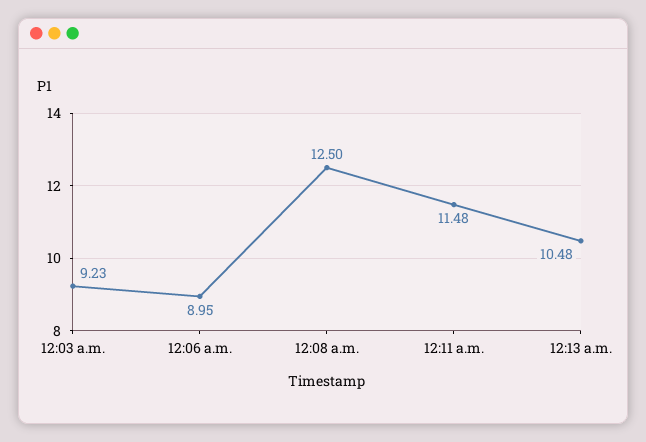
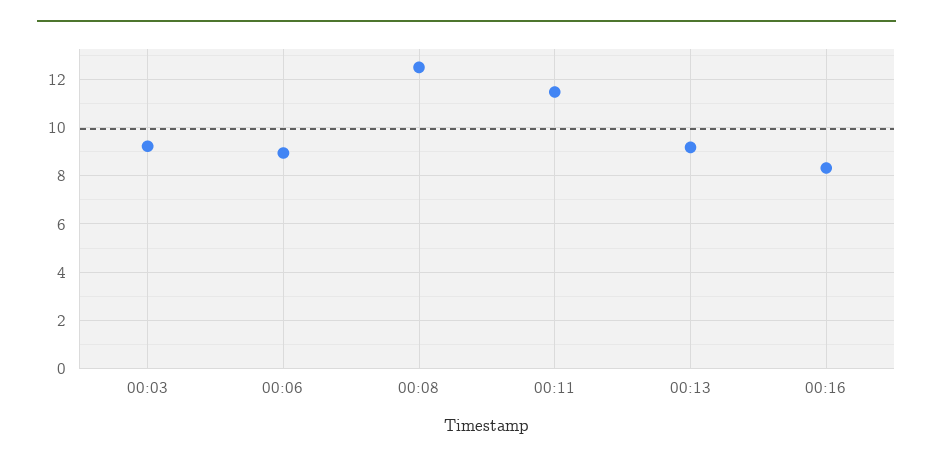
12:13 a.m.: 10.48 -> 9.25
00:16: none -> 8.25

